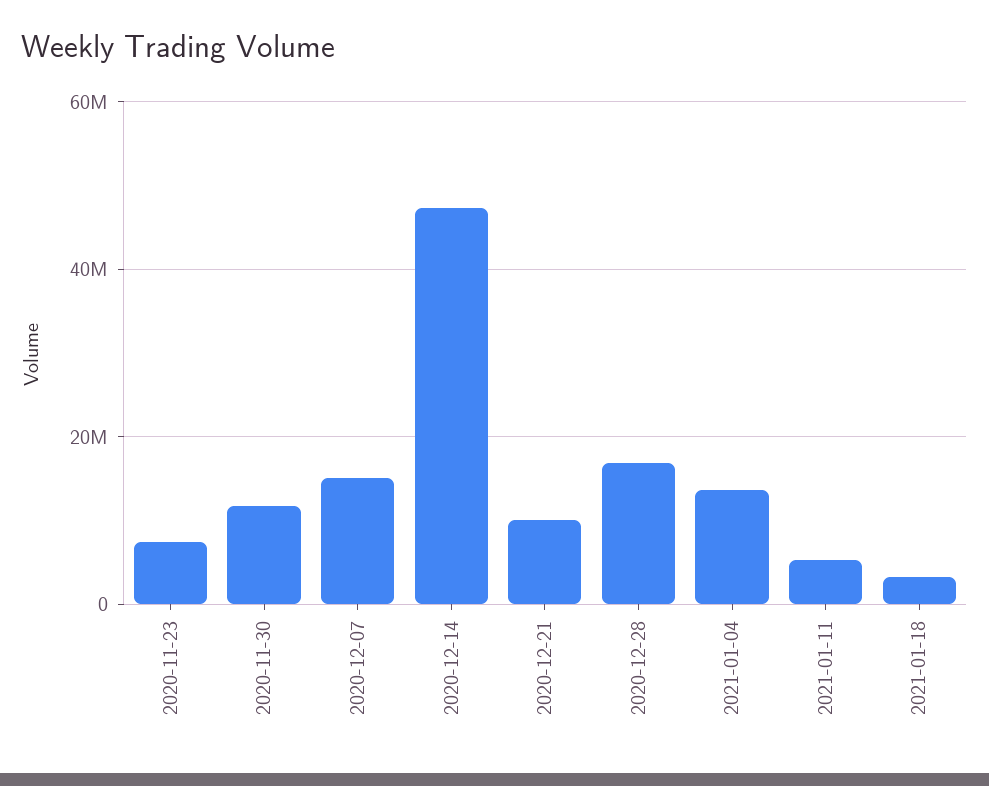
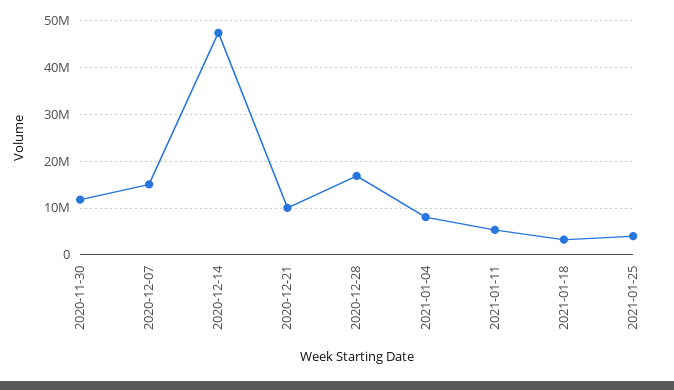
2020-11-23: 8000000 -> none
2021-01-04: 14000000 -> 8000000
2021-01-25: none -> 4000000

